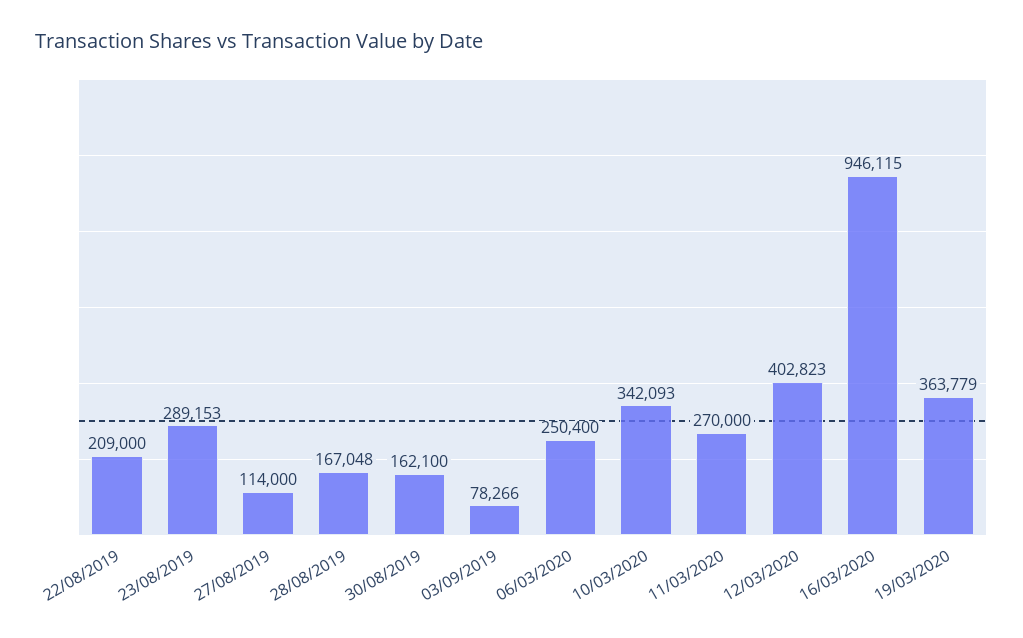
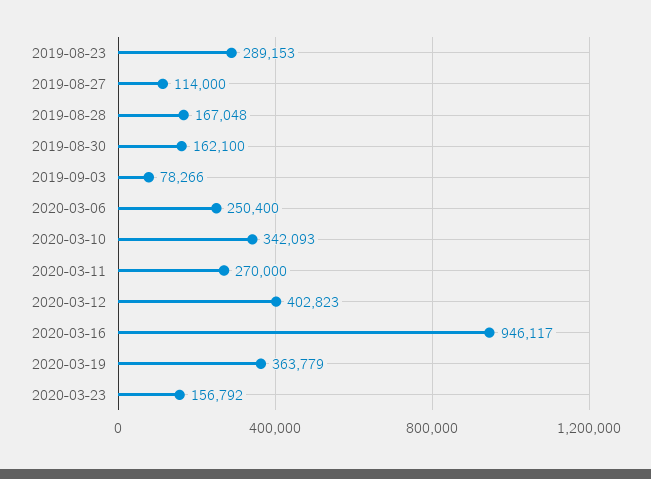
22/08/2019: 209000 -> none
16/03/2020: 946115 -> 946117
2020-03-23: none -> 156792

